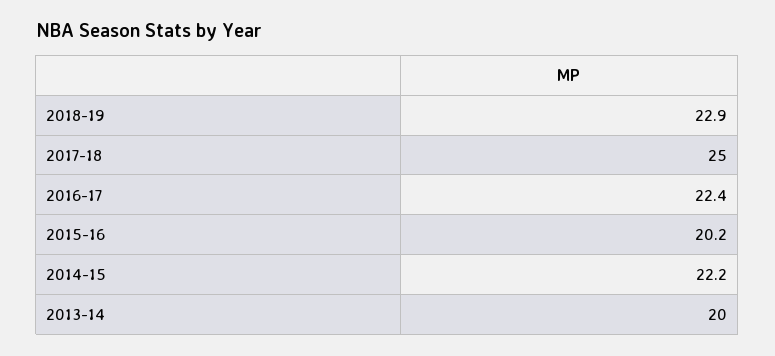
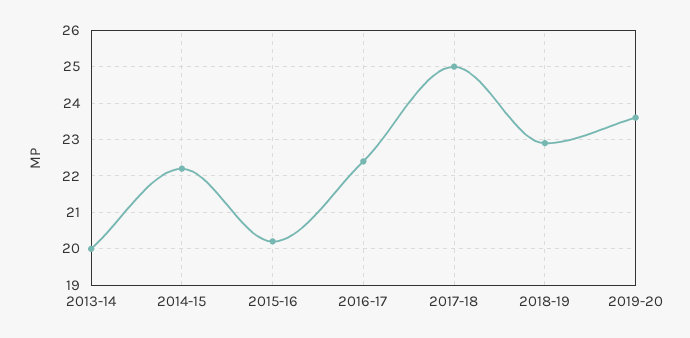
2019-20: none -> 23.5

